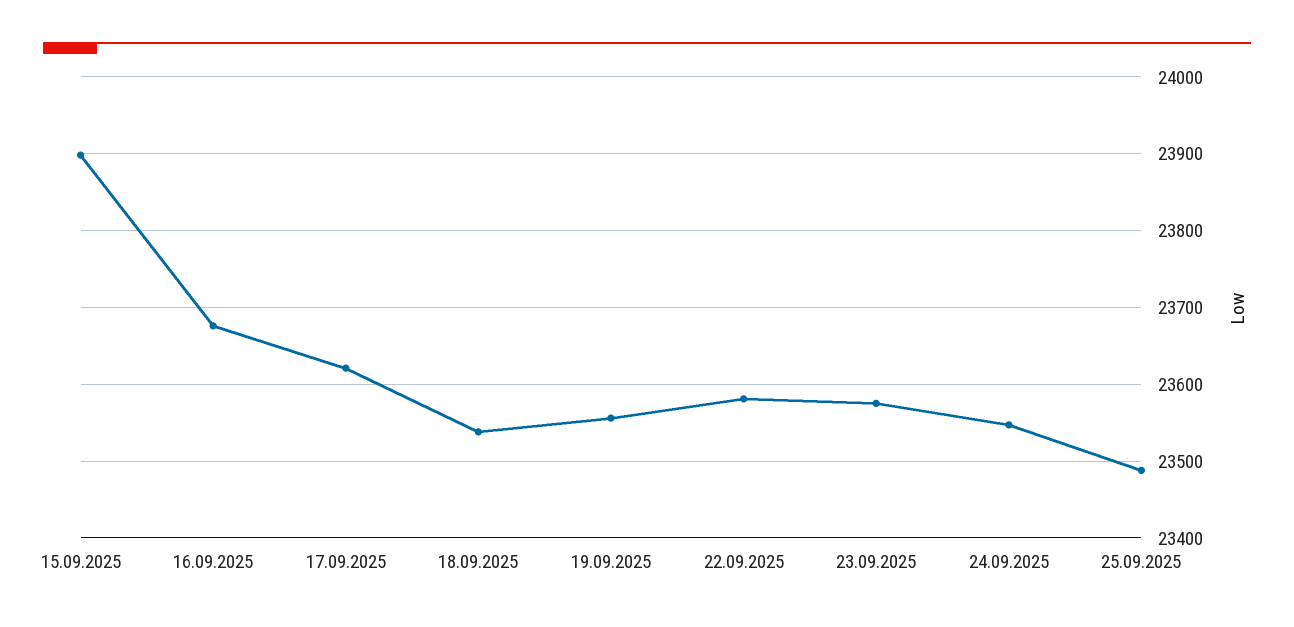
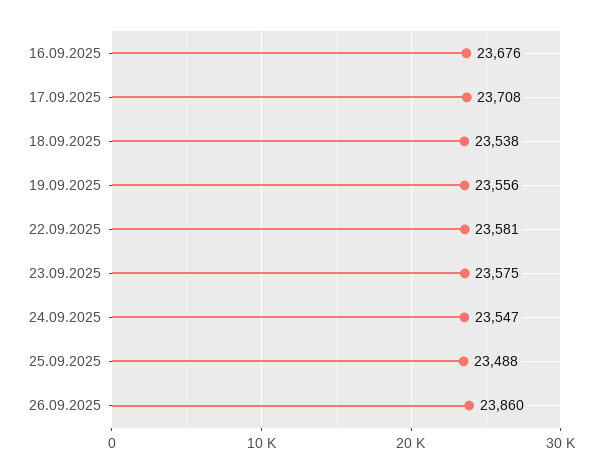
15.09.2025: 23900 -> none
17.09.2025: 23620 -> 23708
26.09.2025: none -> 23860

